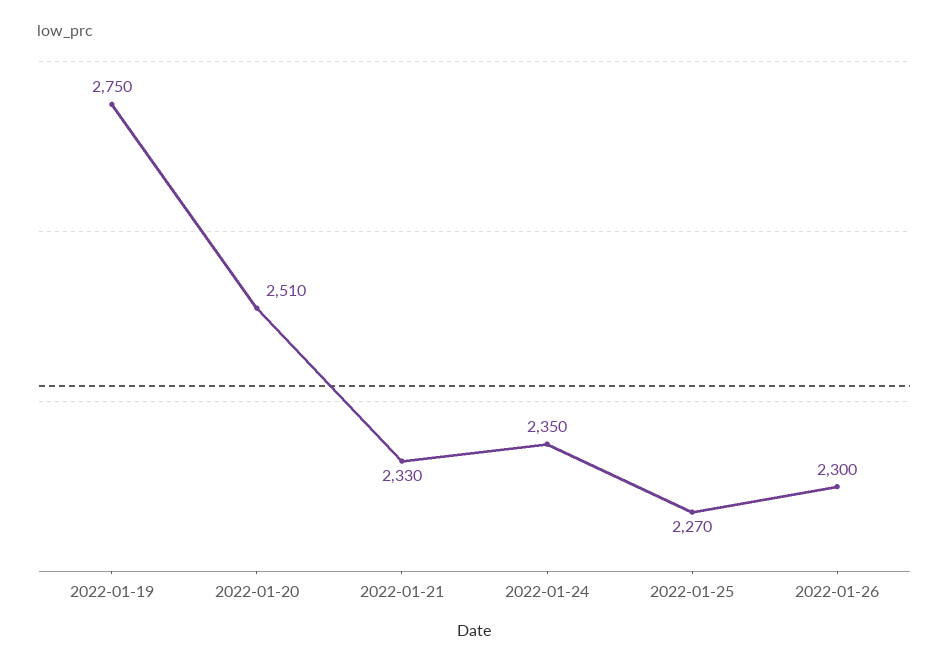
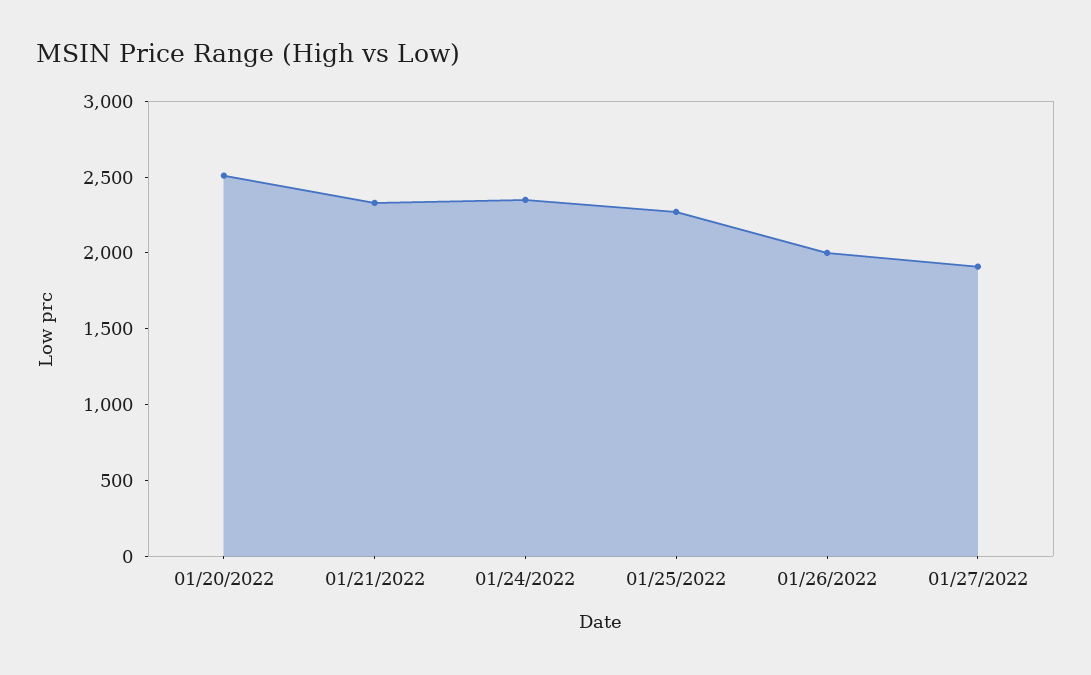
2022-01-19: 2750 -> none
2022-01-26: 2300 -> 2000
01/27/2022: none -> 1900

